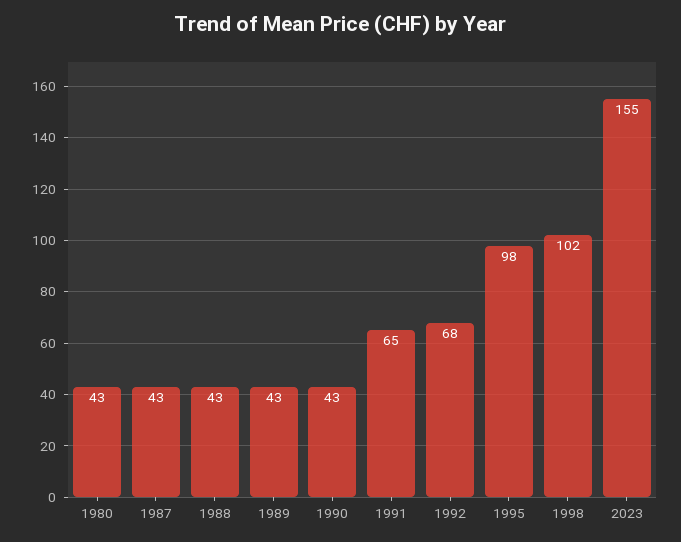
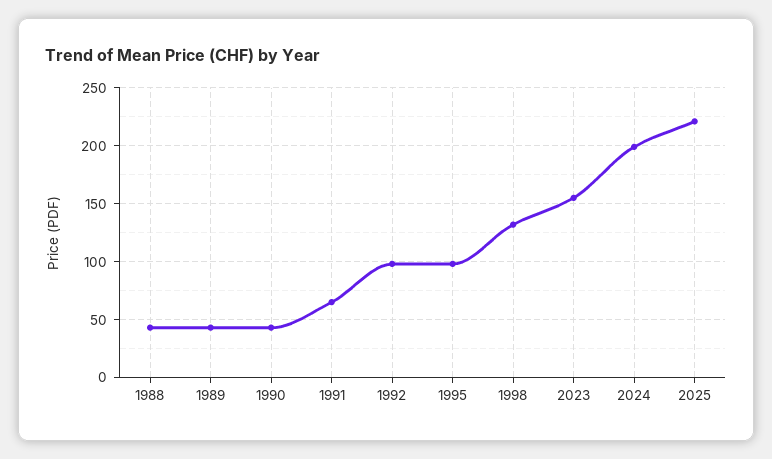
1980: 43 -> none
1987: 43 -> none
1992: 68 -> 100
1998: 102 -> 130
2024: none -> 200
2025: none -> 220

